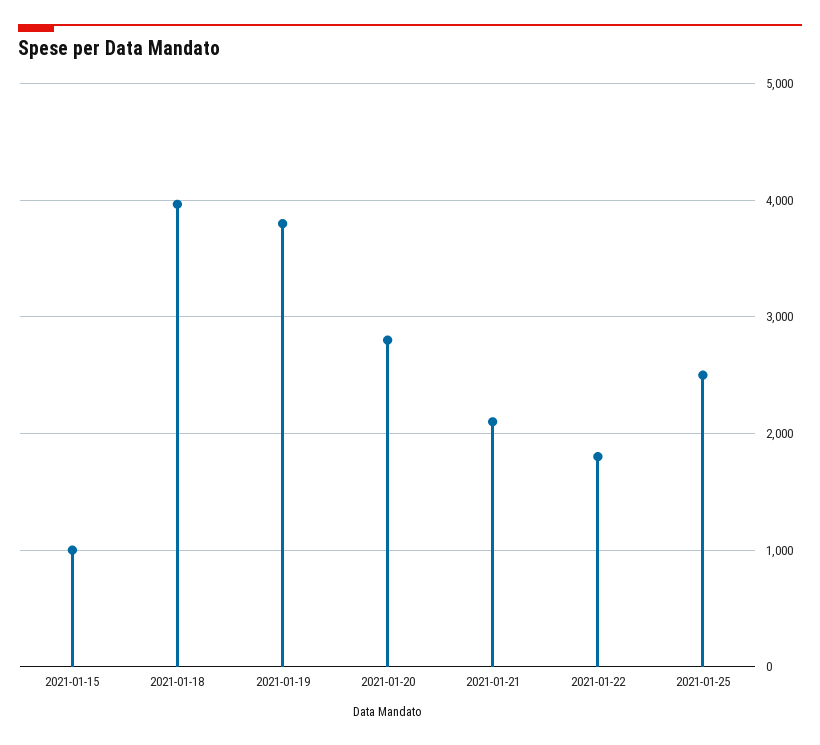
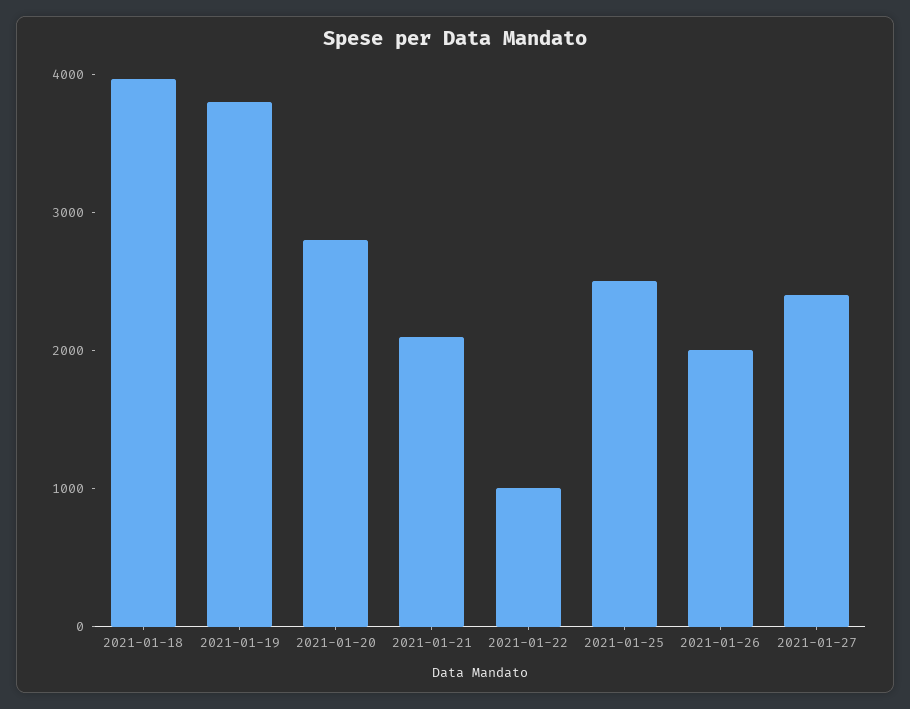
2021-01-15: 1000 -> none
2021-01-22: 1800 -> 1000
2021-01-26: none -> 2000
2021-01-27: none -> 2400

